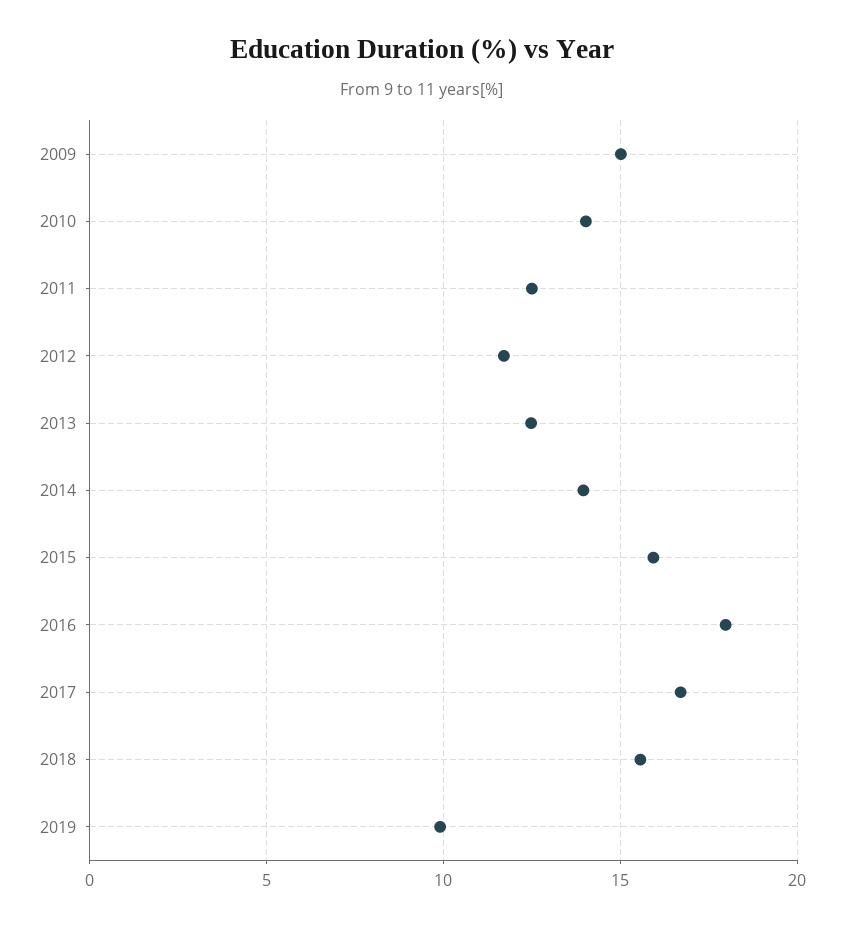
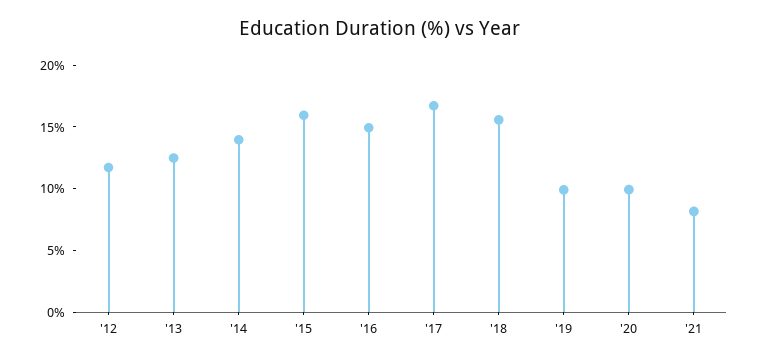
2009: 15 -> none
2010: 14 -> none
2011: 12.5 -> none
2016: 18 -> 15
'20: none -> 10
'21: none -> 8

